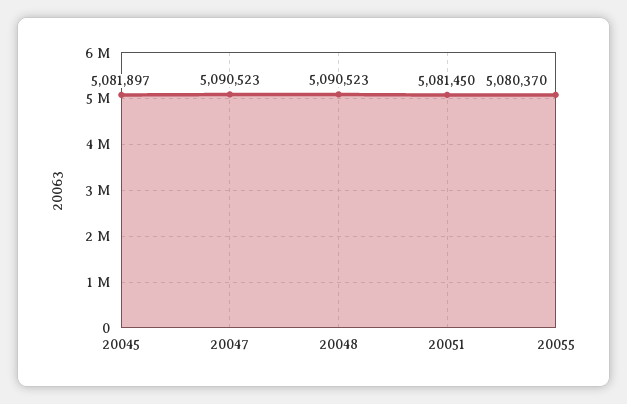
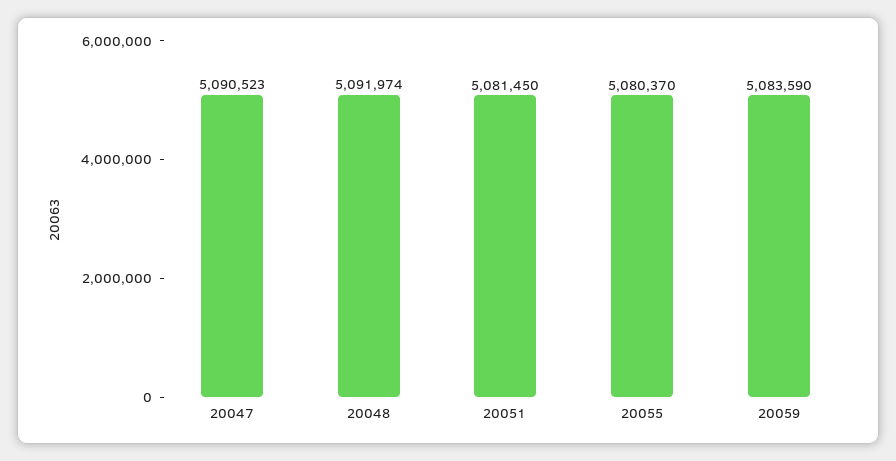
20045: 5081897 -> none
20048: 5090523 -> 5091974
20059: none -> 5083590

